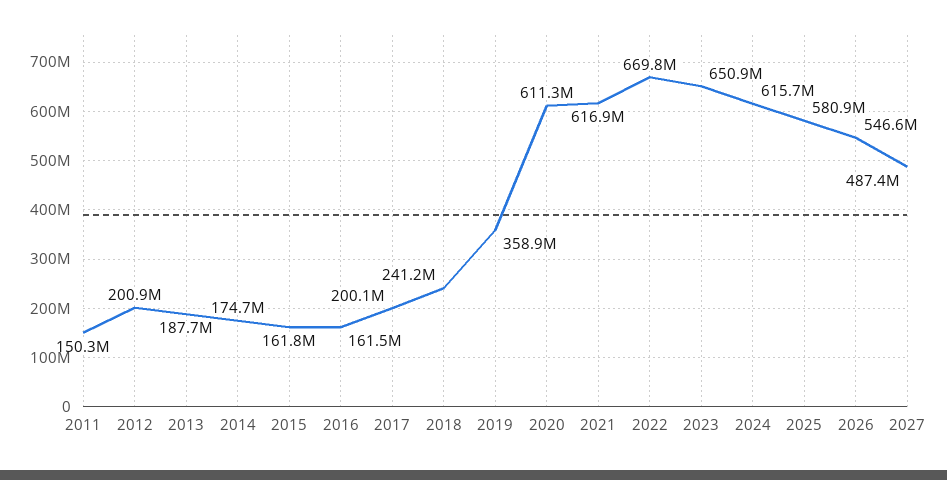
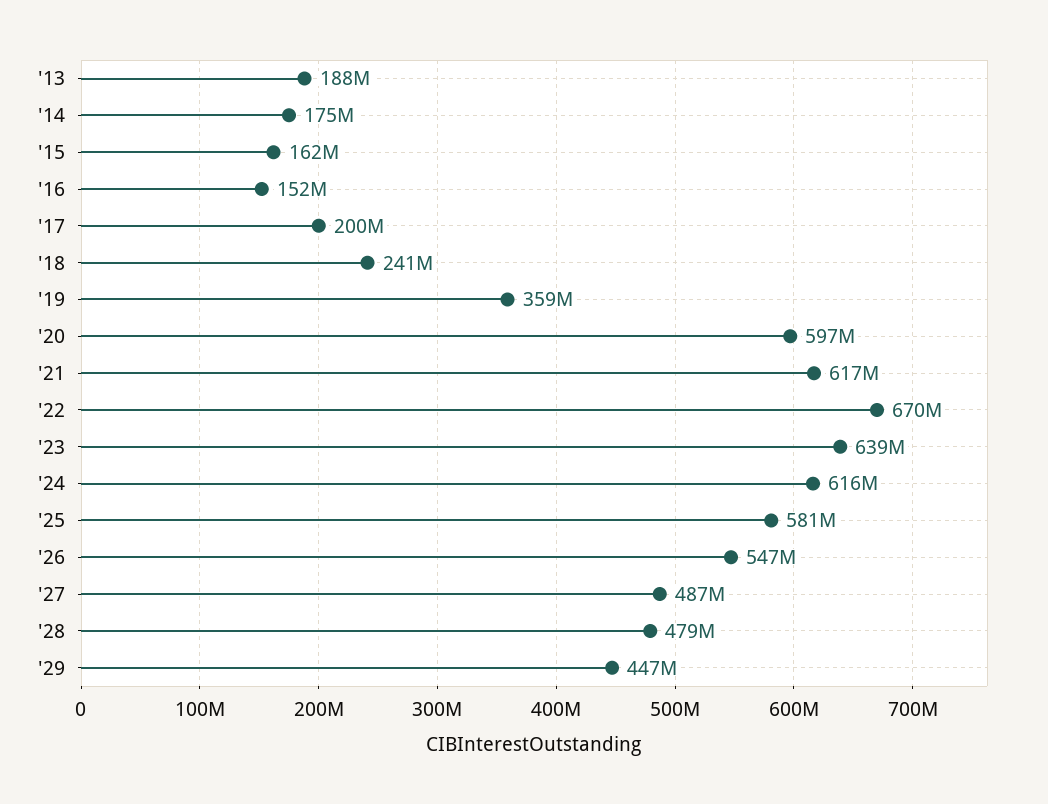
2011: 150300000 -> none
2012: 200900000 -> none
2016: 161500000 -> 152000000
2020: 611300000 -> 597000000
2023: 650900000 -> 639000000
'28: none -> 479000000
'29: none -> 447000000

